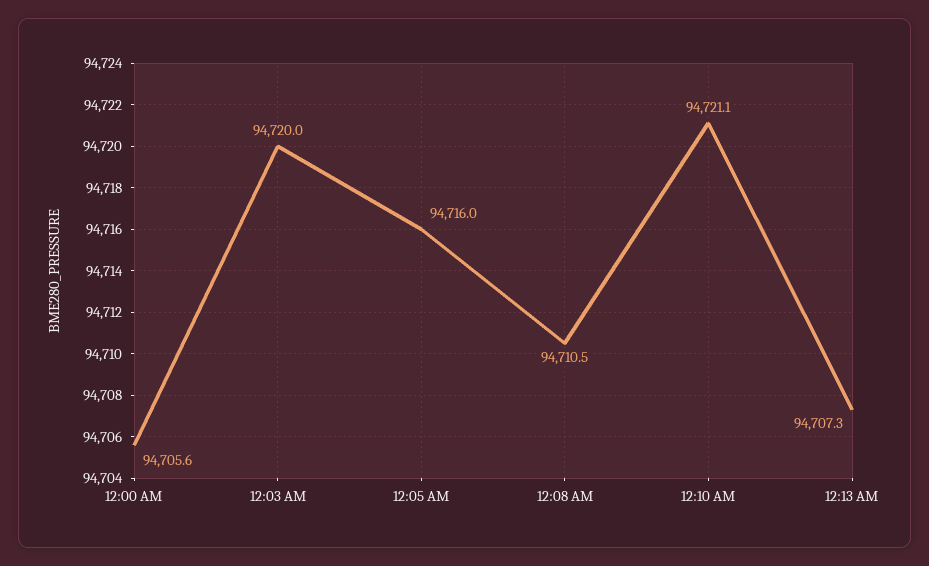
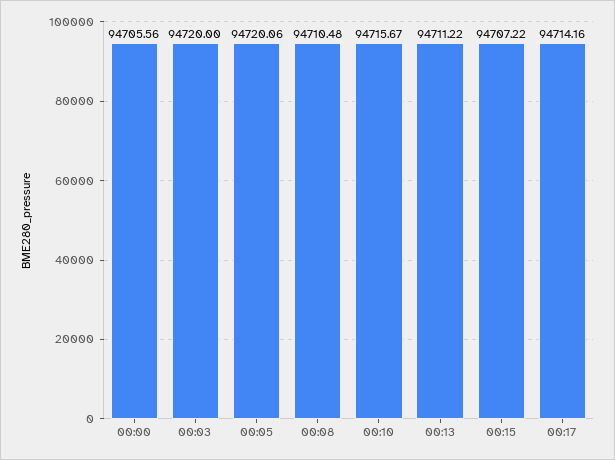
12:05 AM: 94716 -> 94720.06
12:10 AM: 94721.1 -> 94715.67
12:13 AM: 94707.3 -> 94711.22
00:15: none -> 94707.22
00:17: none -> 94714.16

